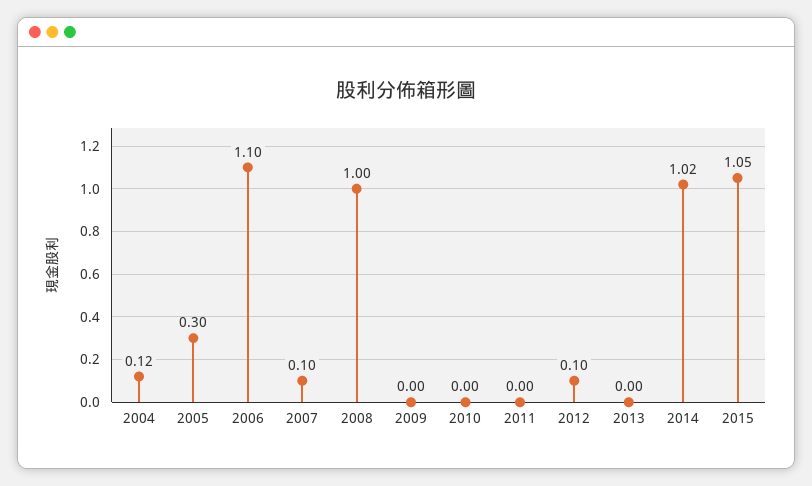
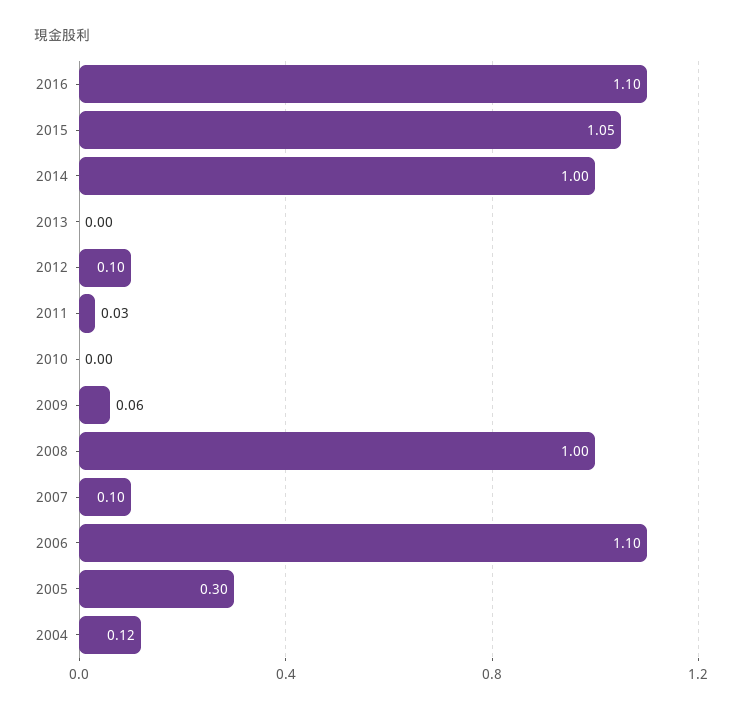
2009: 0 -> 0.06
2011: 0 -> 0.03
2014: 1.02 -> 1
2016: none -> 1.1

